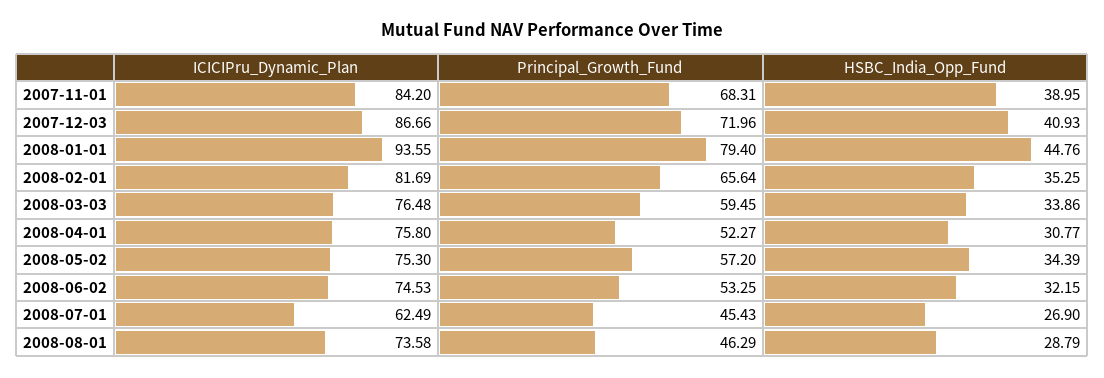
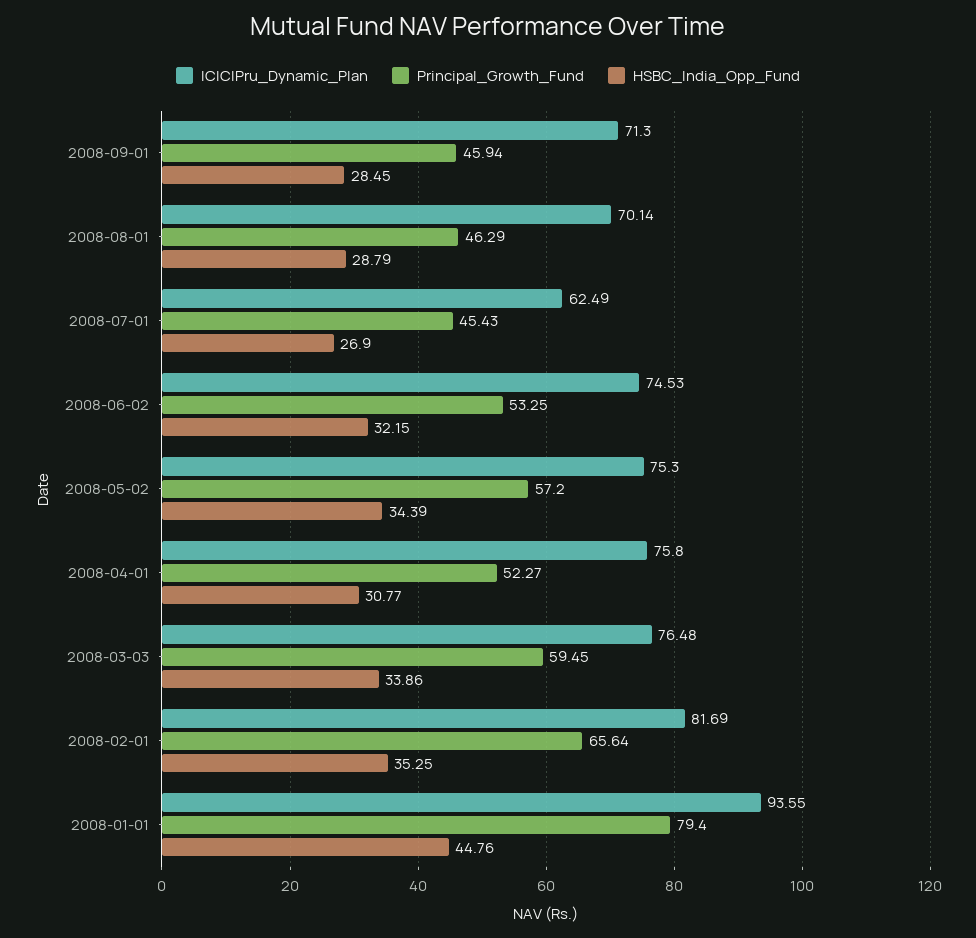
ICICIPru_Dynamic_Plan, 2007-11-01: 84.2 -> none
Principal_Growth_Fund, 2007-11-01: 68.31 -> none
HSBC_India_Opp_Fund, 2007-11-01: 38.95 -> none
ICICIPru_Dynamic_Plan, 2007-12-03: 86.66 -> none
Principal_Growth_Fund, 2007-12-03: 71.96 -> none
HSBC_India_Opp_Fund, 2007-12-03: 40.93 -> none
ICICIPru_Dynamic_Plan, 2008-08-01: 73.58 -> 70.14
ICICIPru_Dynamic_Plan, 2008-09-01: none -> 71.3
Principal_Growth_Fund, 2008-09-01: none -> 45.94
HSBC_India_Opp_Fund, 2008-09-01: none -> 28.45

